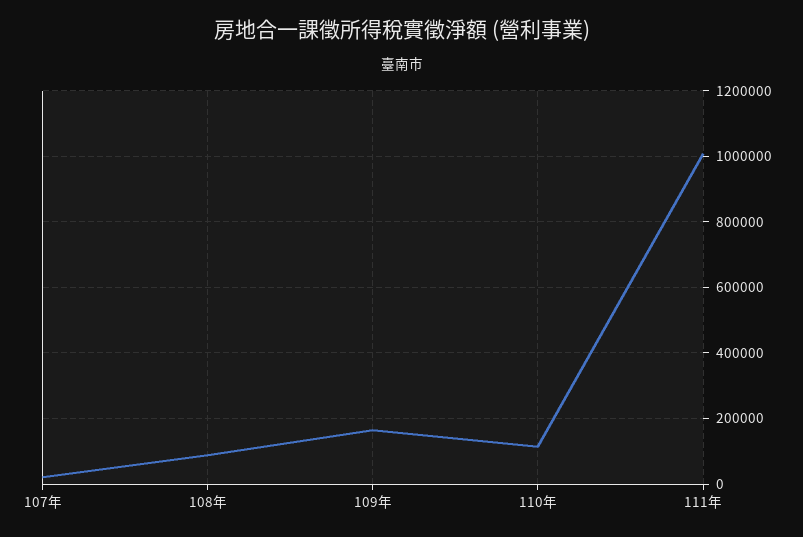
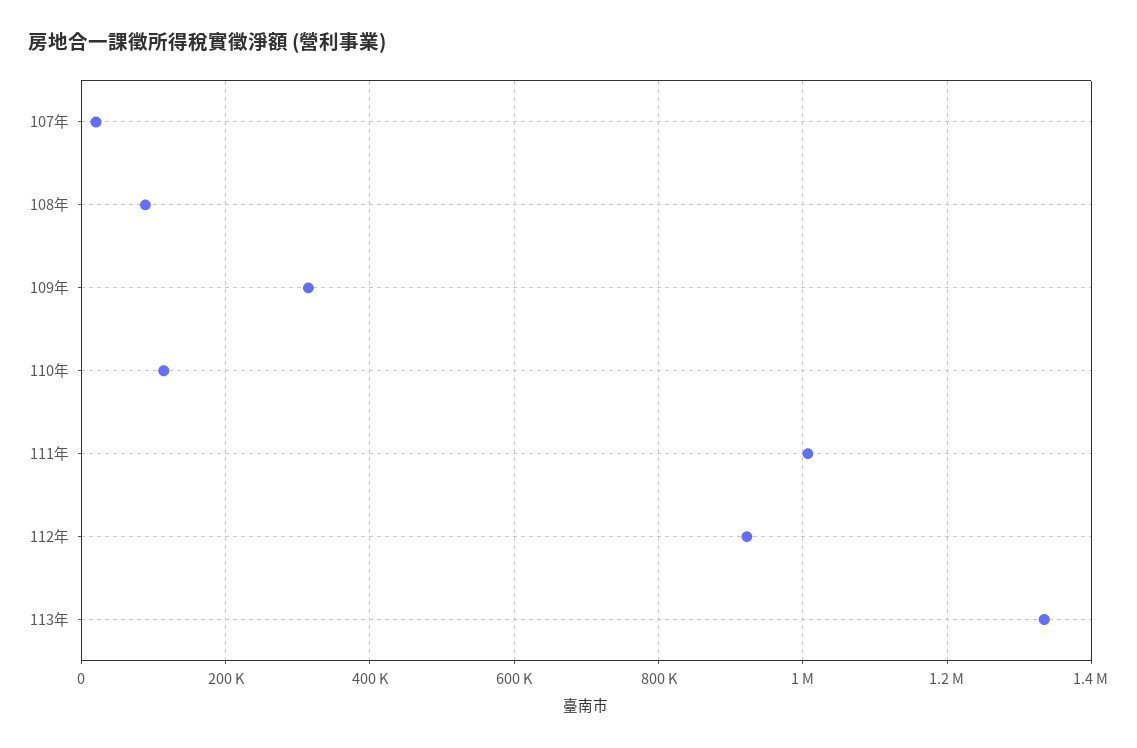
109年: 160000 -> 320000
112年: none -> 920000
113年: none -> 1340000

